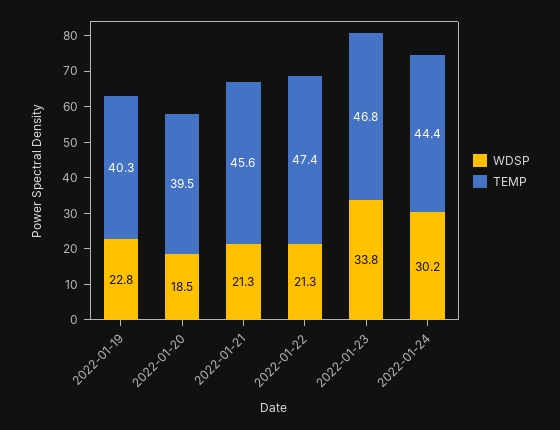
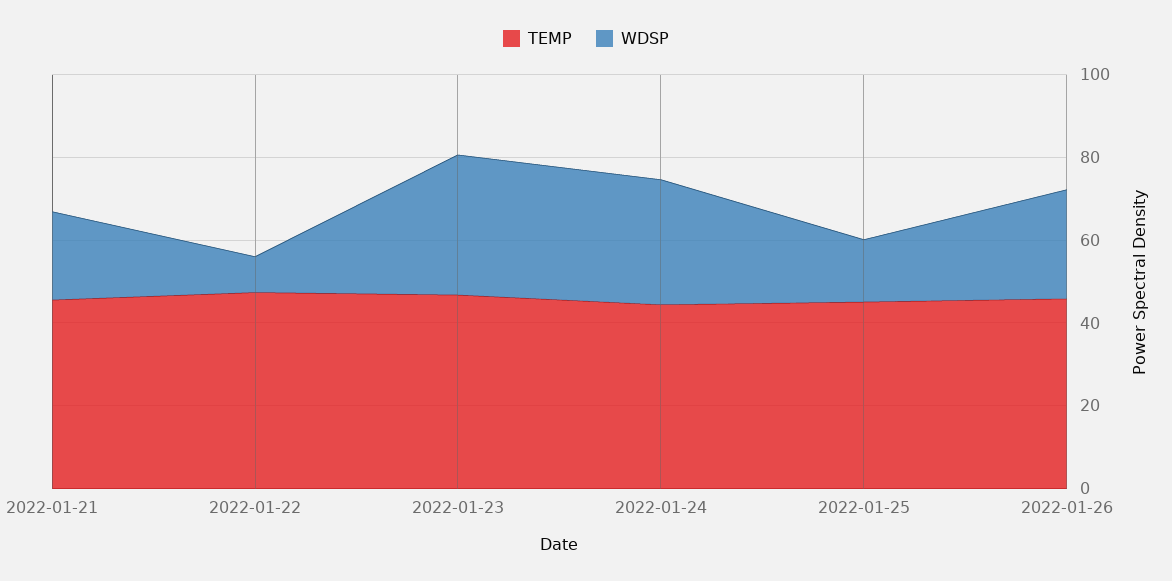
WDSP, 2022-01-19: 22.8 -> none
TEMP, 2022-01-19: 40.3 -> none
WDSP, 2022-01-20: 18.5 -> none
TEMP, 2022-01-20: 39.5 -> none
WDSP, 2022-01-22: 21.3 -> 10
TEMP, 2022-01-25: none -> 45
WDSP, 2022-01-25: none -> 15
TEMP, 2022-01-26: none -> 45
WDSP, 2022-01-26: none -> 25

